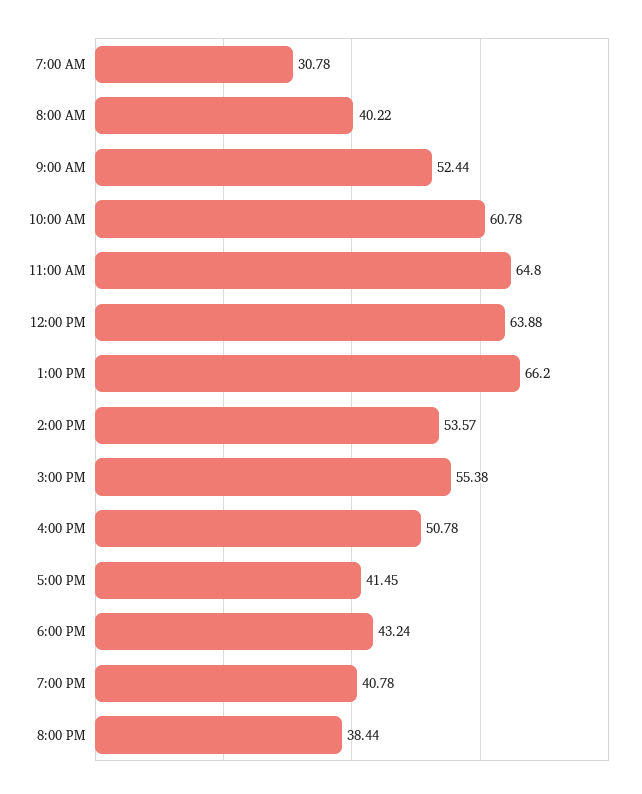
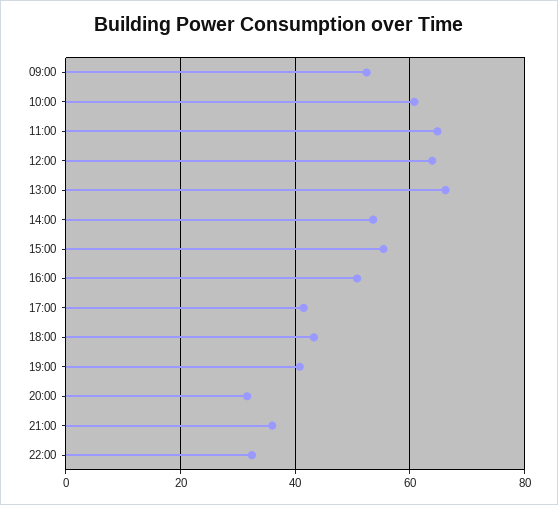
7:00 AM: 30.78 -> none
8:00 AM: 40.22 -> none
8:00 PM: 38.44 -> 32
21:00: none -> 36
22:00: none -> 32

